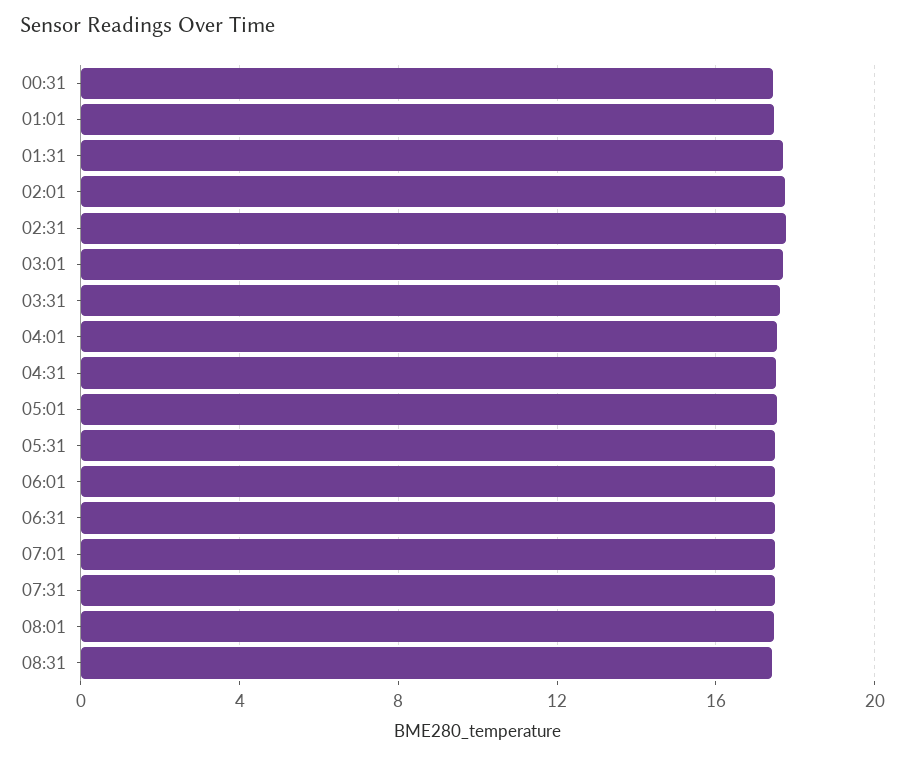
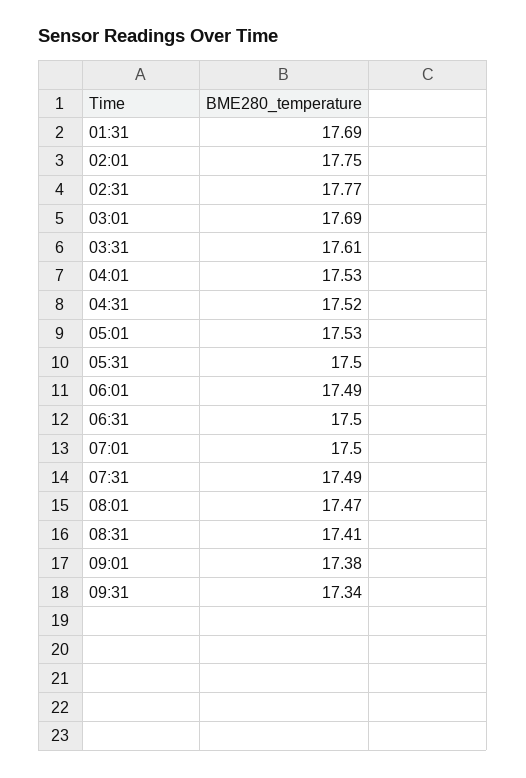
00:31: 17.5 -> none
01:01: 17.5 -> none
09:01: none -> 17.38
09:31: none -> 17.34

